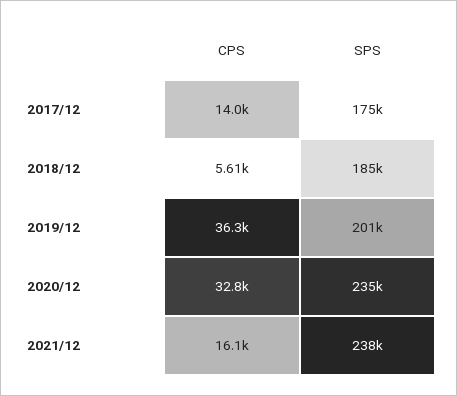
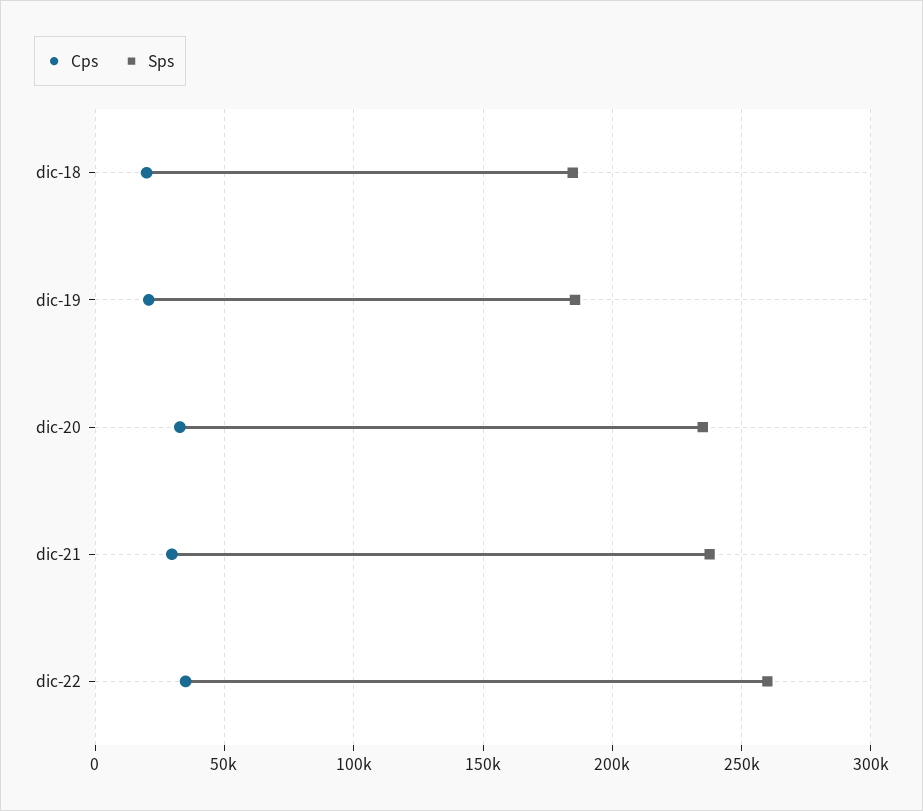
CPS, 2017/12: 14000 -> none
SPS, 2017/12: 175000 -> none
CPS, 2018/12: 5610 -> 20000
CPS, 2019/12: 36300 -> 20000
SPS, 2019/12: 201000 -> 185000
CPS, 2021/12: 16100 -> 30000
CPS, dic-22: none -> 35000
SPS, dic-22: none -> 260000

